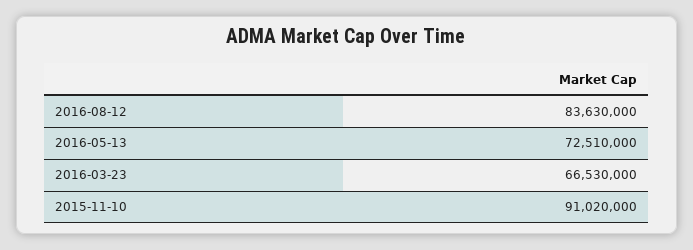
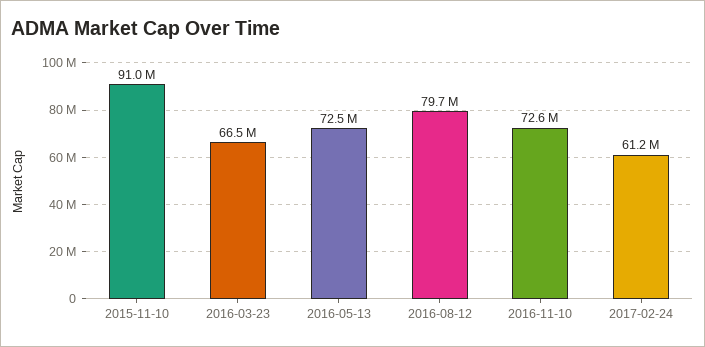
2016-08-12: 83630000 -> 79700000
2016-11-10: none -> 72600000
2017-02-24: none -> 61200000

